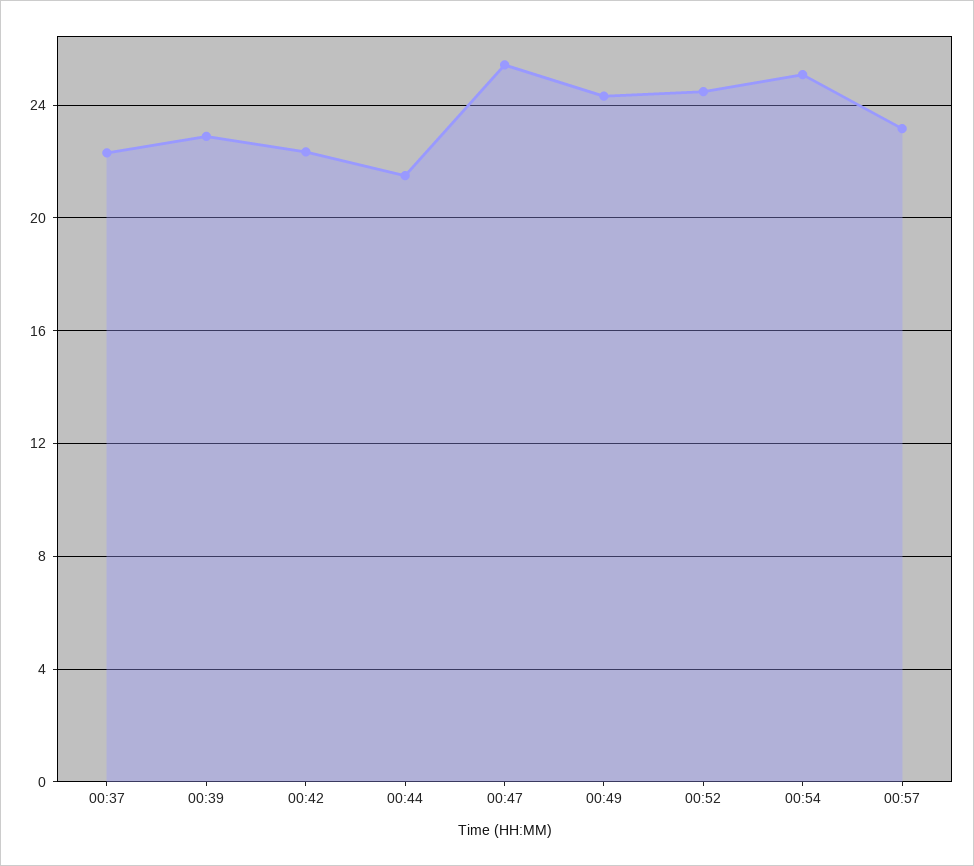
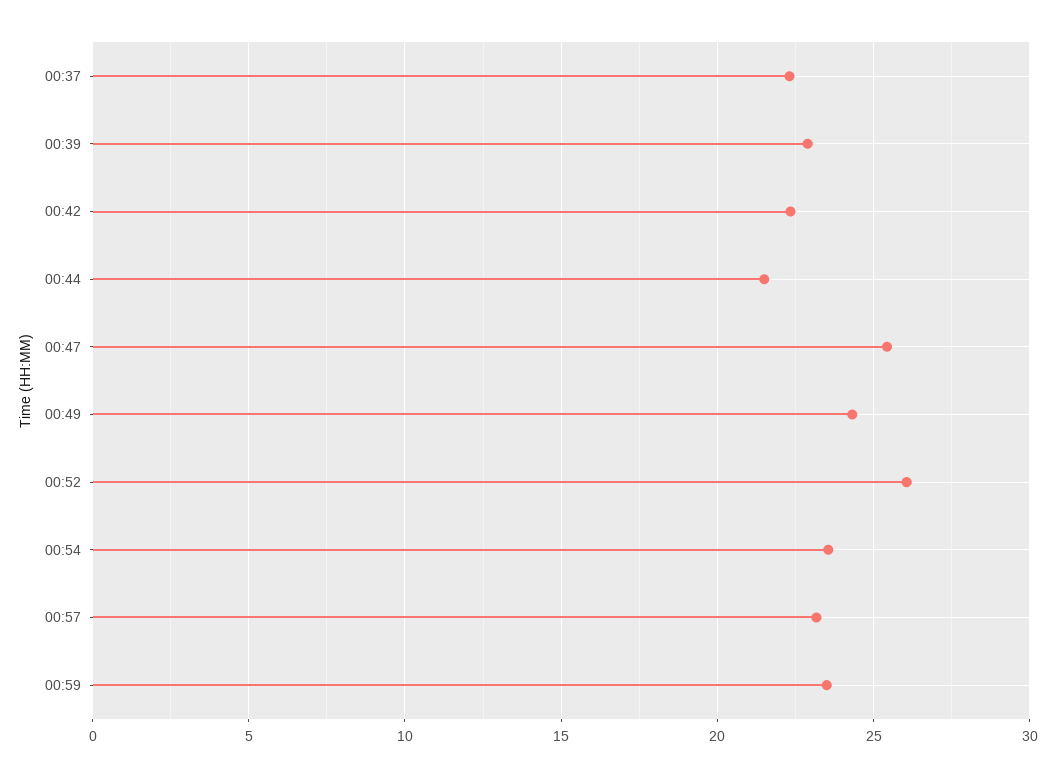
00:52: 24.5 -> 26
00:54: 25 -> 23.5
00:59: none -> 23.5

